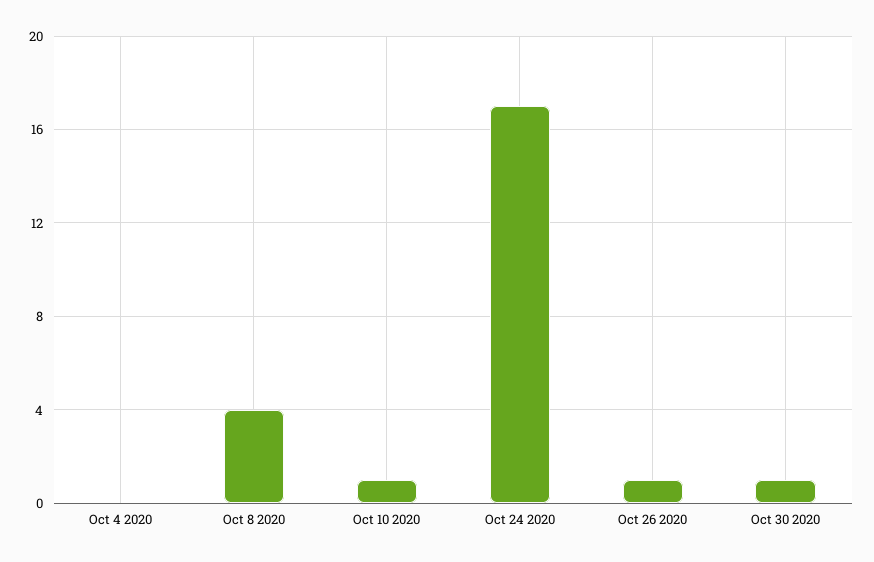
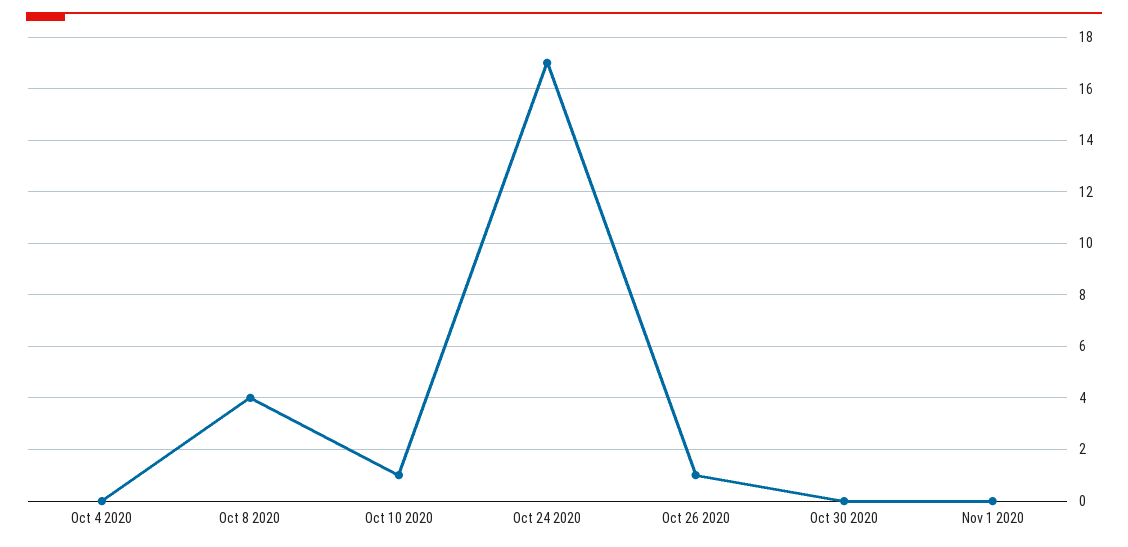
Oct 30 2020: 1 -> 0
Nov 1 2020: none -> 0

